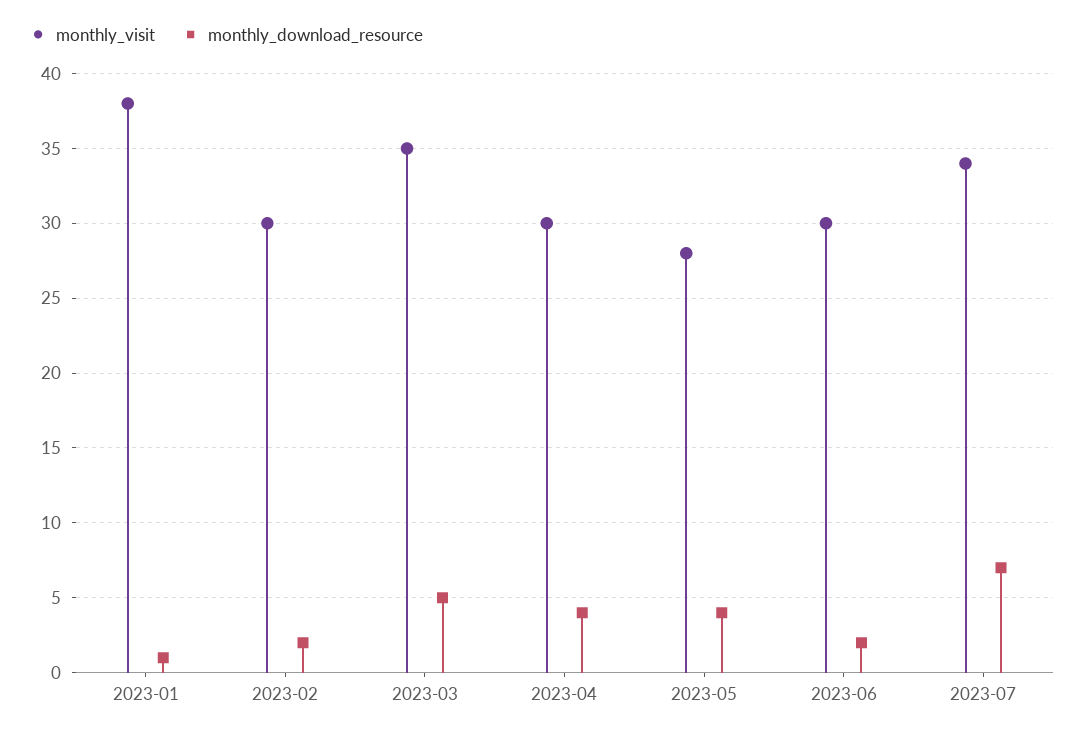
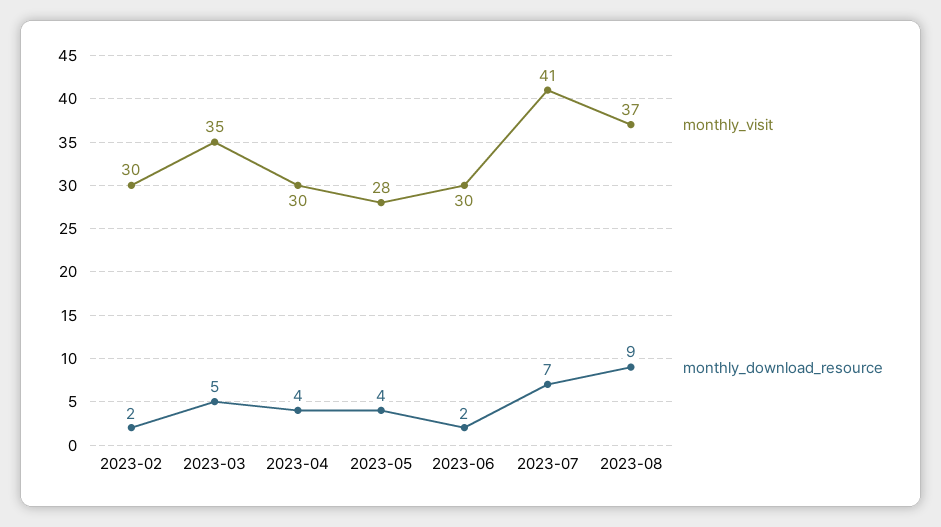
monthly_visit, 2023-01: 38 -> none
monthly_download_resource, 2023-01: 1 -> none
monthly_visit, 2023-07: 34 -> 41
monthly_visit, 2023-08: none -> 37
monthly_download_resource, 2023-08: none -> 9

